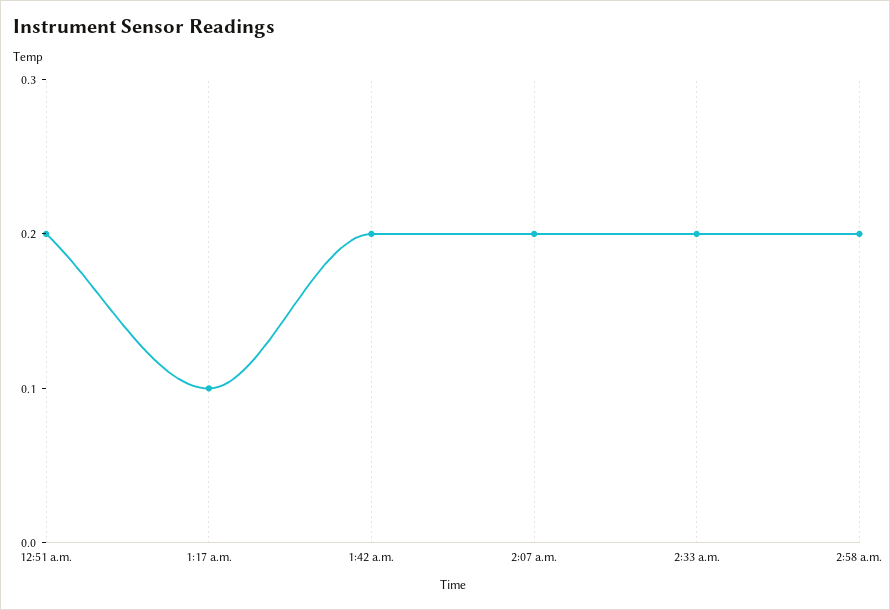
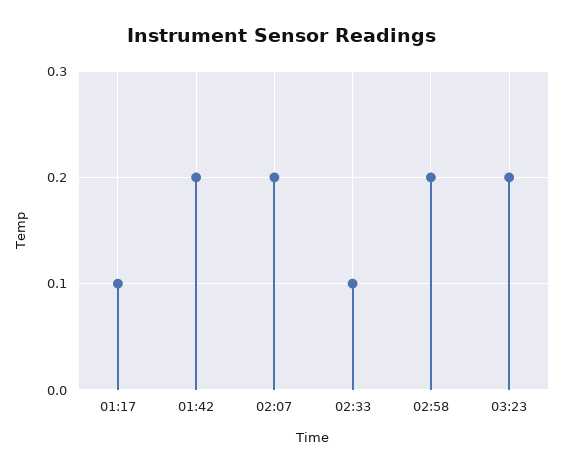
12:51 a.m.: 0.2 -> none
2:33 a.m.: 0.2 -> 0.1
03:23: none -> 0.2

